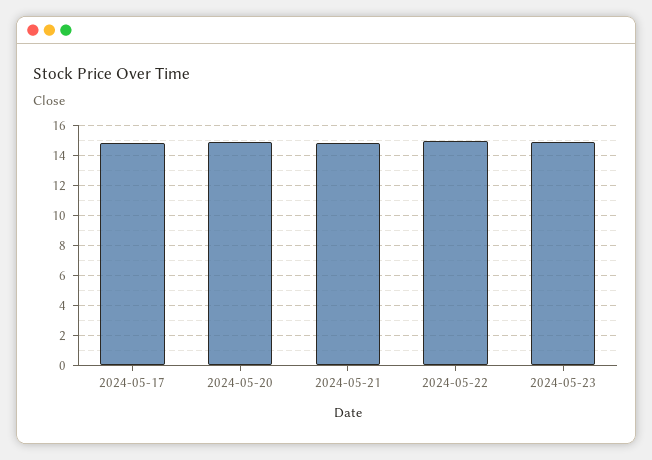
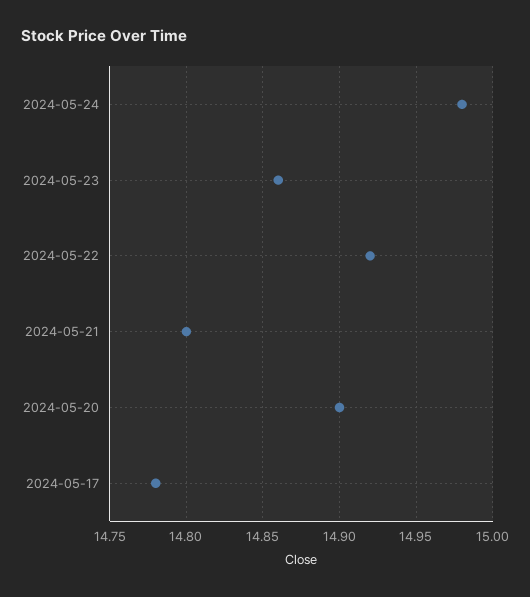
2024-05-24: none -> 14.98

